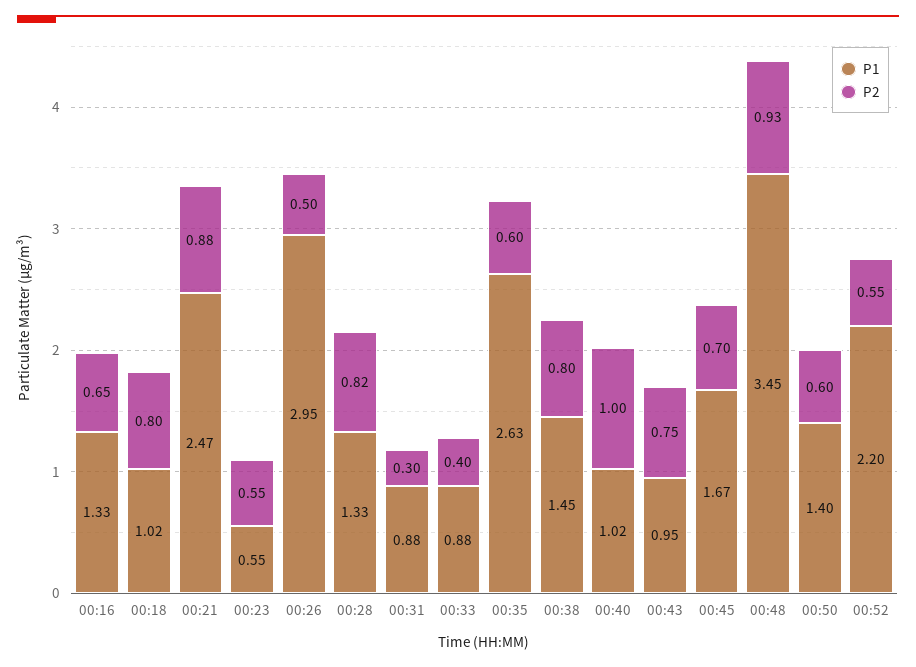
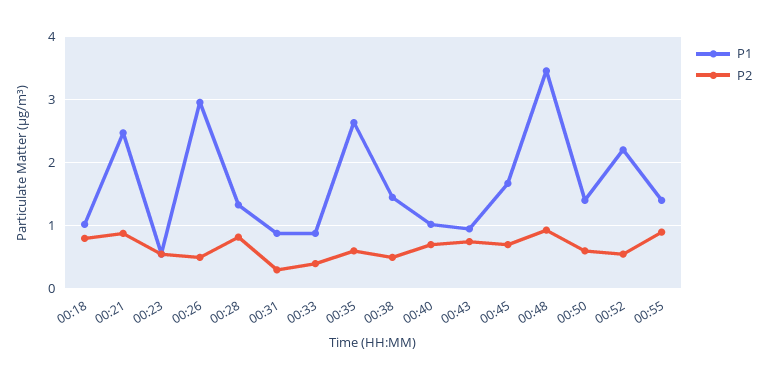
P1, 00:16: 1.33 -> none
P2, 00:16: 0.65 -> none
P2, 00:38: 0.8 -> 0.5
P2, 00:40: 1 -> 0.7
P1, 00:55: none -> 1.4
P2, 00:55: none -> 0.9

